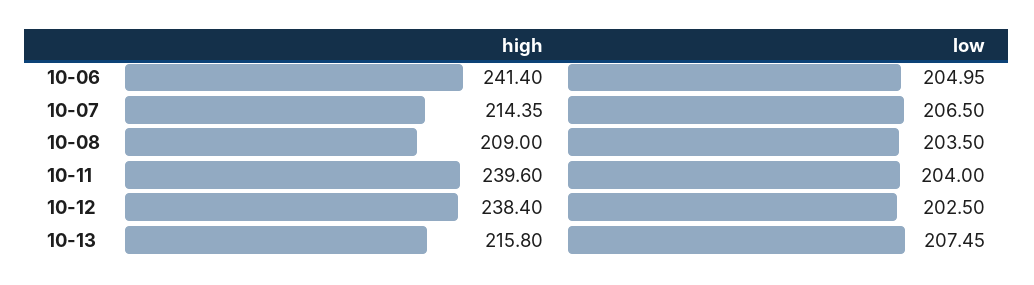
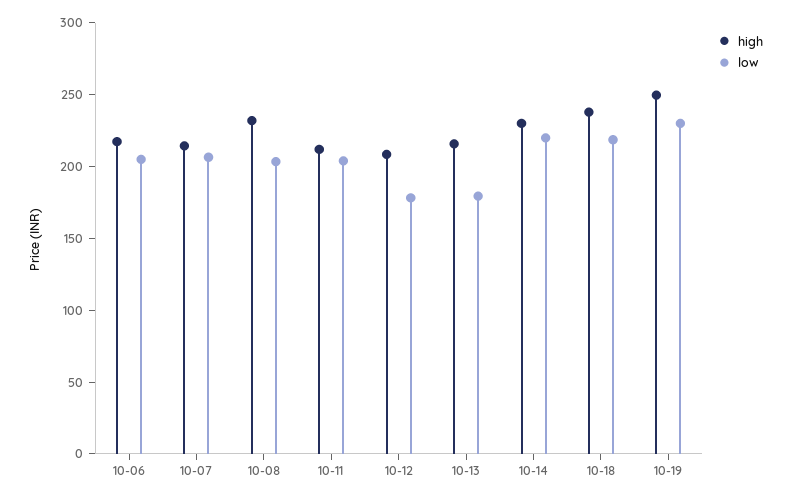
high, 10-06: 241.4 -> 220
high, 10-08: 209 -> 230
high, 10-11: 239.6 -> 210
high, 10-12: 238.4 -> 210
low, 10-12: 202.5 -> 180
low, 10-13: 207.45 -> 180
high, 10-14: none -> 230
low, 10-14: none -> 220
high, 10-18: none -> 240
low, 10-18: none -> 220
high, 10-19: none -> 250
low, 10-19: none -> 230

